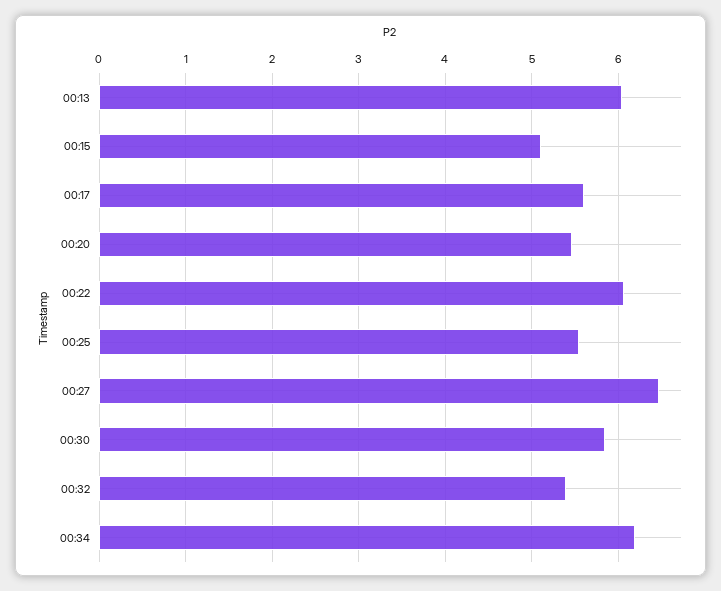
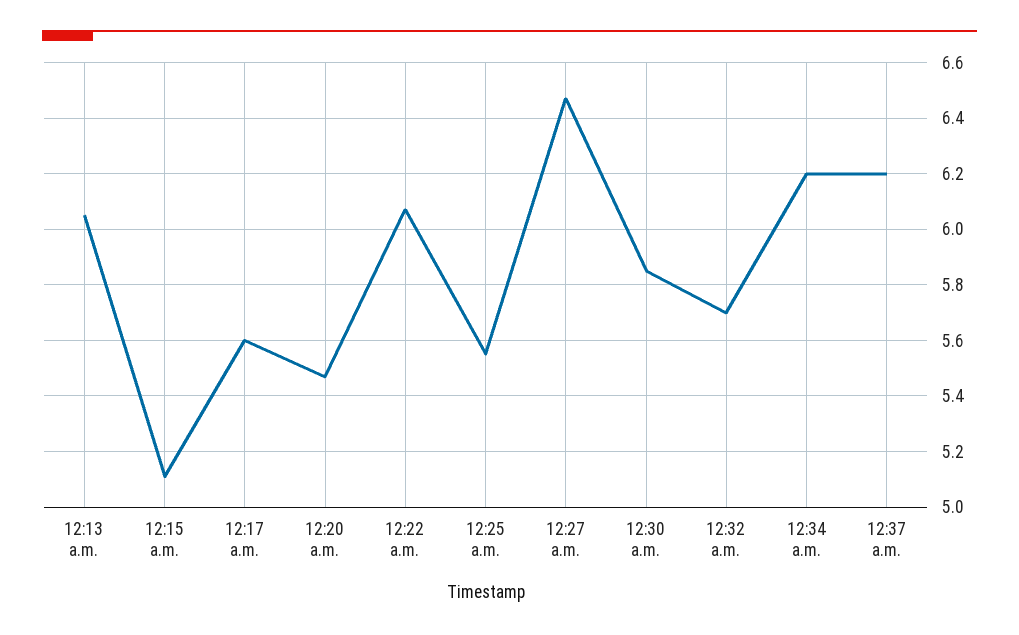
00:32: 5.4 -> 5.7
12:37 a.m.: none -> 6.2

